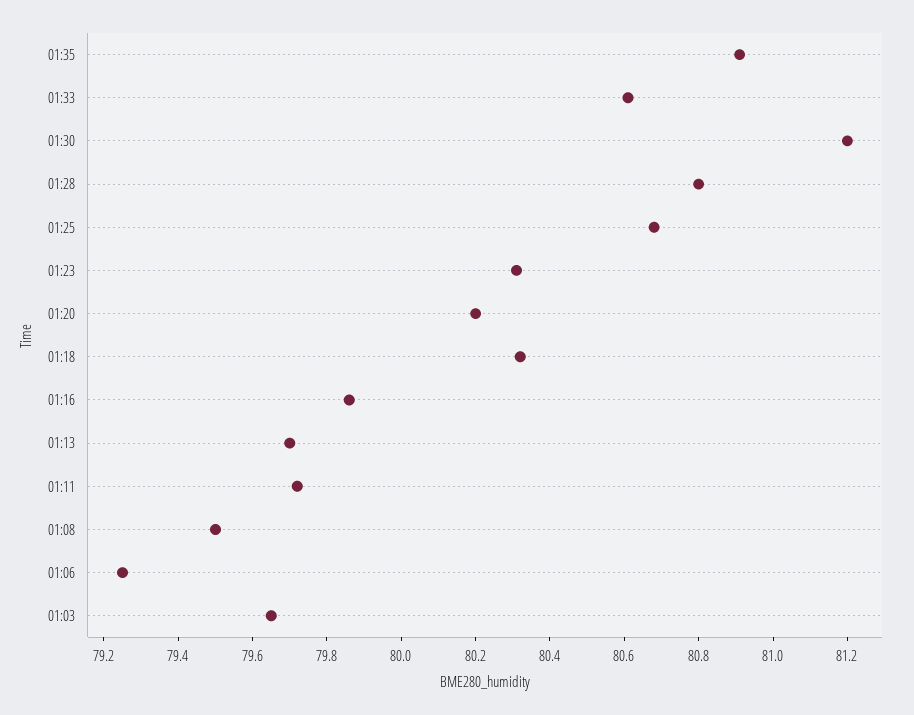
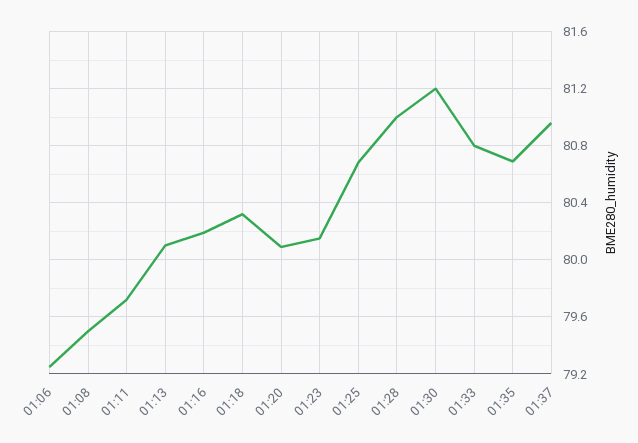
01:35: 80.9 -> 80.7
01:33: 80.6 -> 80.8
01:28: 80.8 -> 81
01:23: 80.3 -> 80.15
01:20: 80.2 -> 80.1
01:16: 79.85 -> 80.2
01:13: 79.7 -> 80.1
01:03: 79.65 -> none
01:37: none -> 80.95

